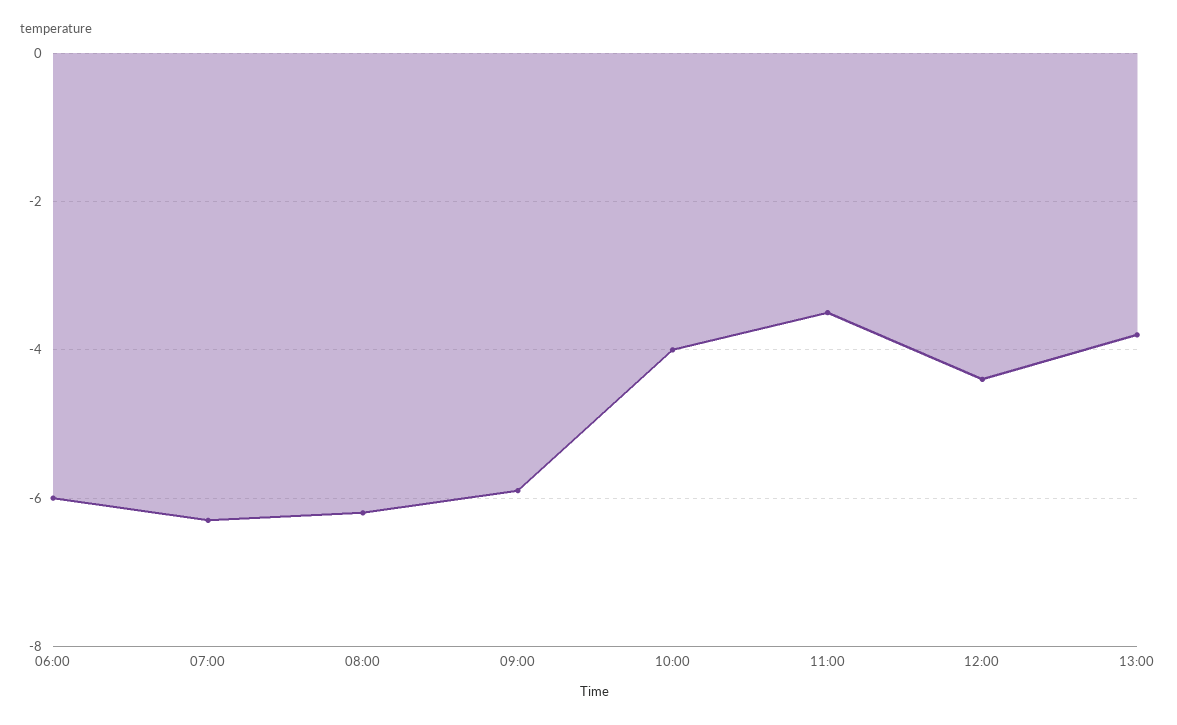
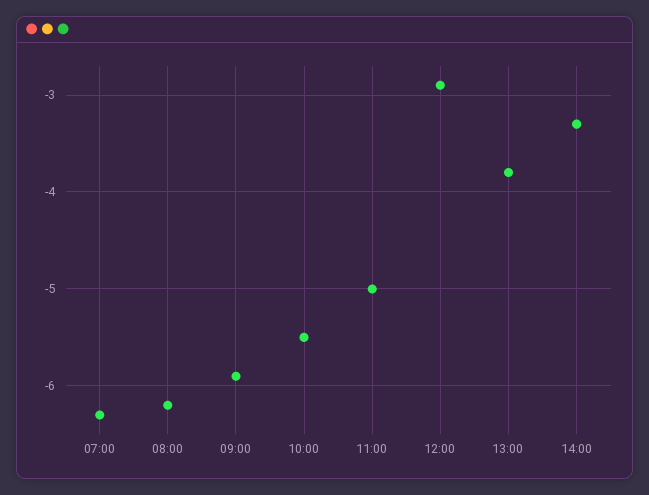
06:00: -6 -> none
10:00: -4 -> -5.5
11:00: -3.5 -> -5
12:00: -4.5 -> -2.9
14:00: none -> -3.3

